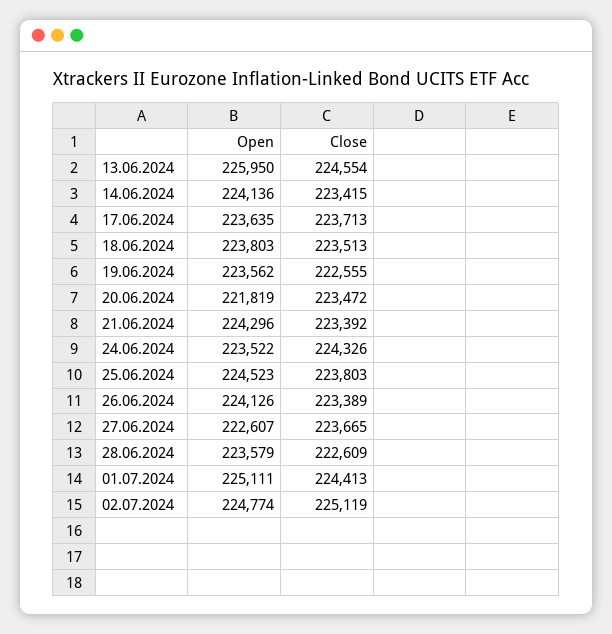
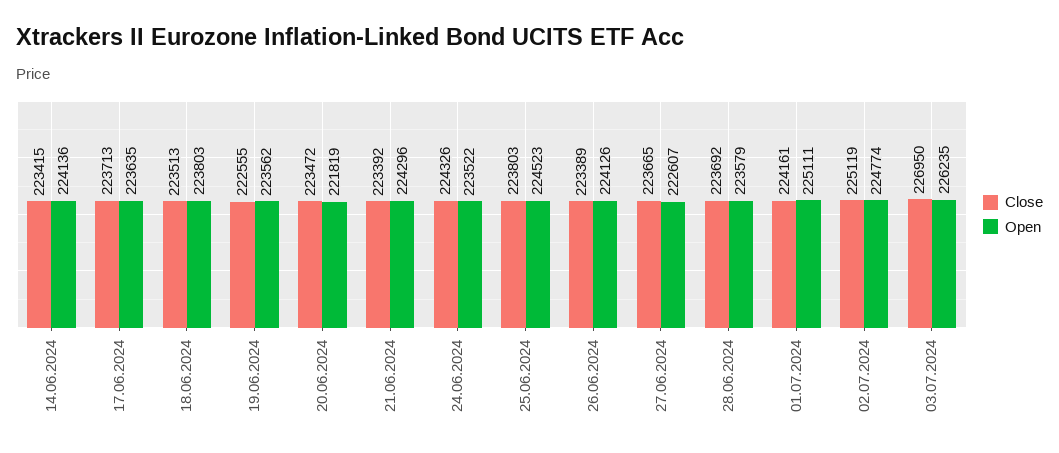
Open, 13.06.2024: 225950 -> none
Close, 13.06.2024: 224554 -> none
Close, 28.06.2024: 222609 -> 223692
Close, 01.07.2024: 224413 -> 224161
Close, 03.07.2024: none -> 226950
Open, 03.07.2024: none -> 226235

